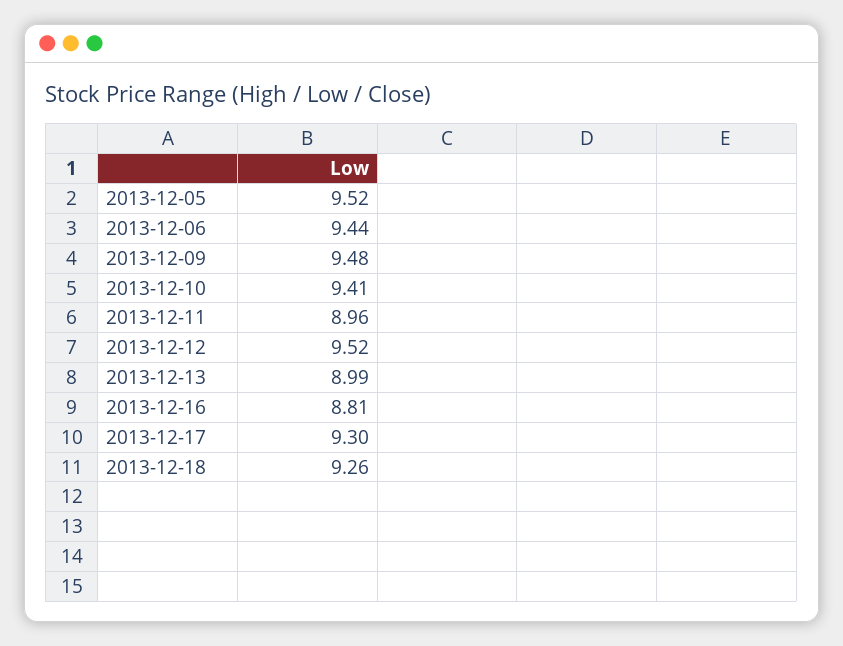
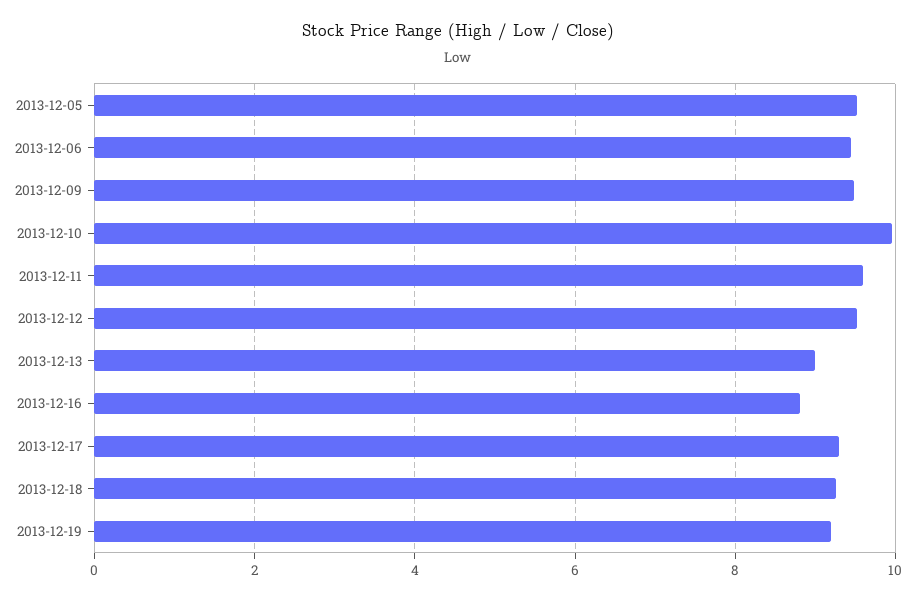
2013-12-10: 9.41 -> 10
2013-12-11: 8.96 -> 9.6
2013-12-19: none -> 9.2

